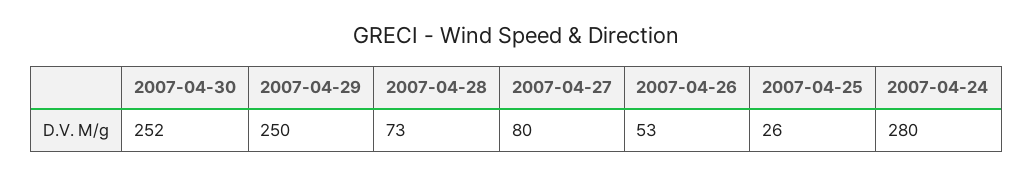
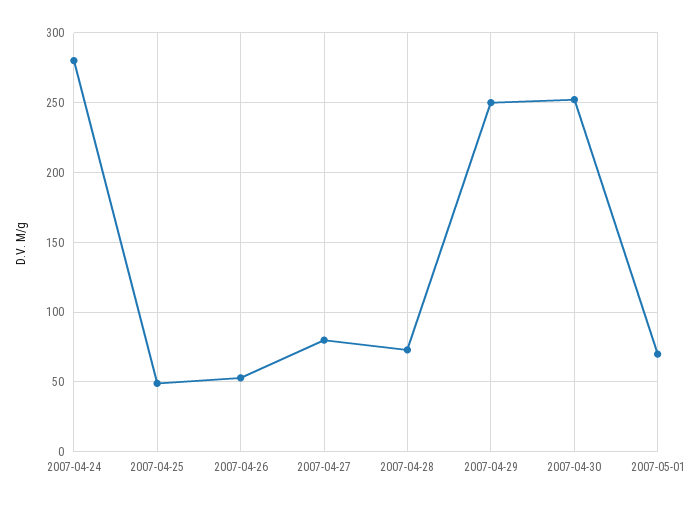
2007-04-25: 26 -> 50
2007-05-01: none -> 70

